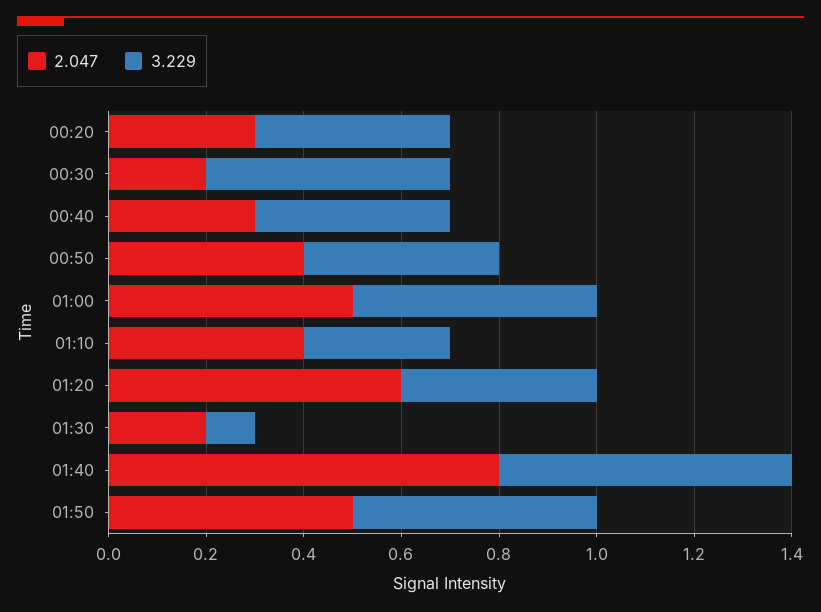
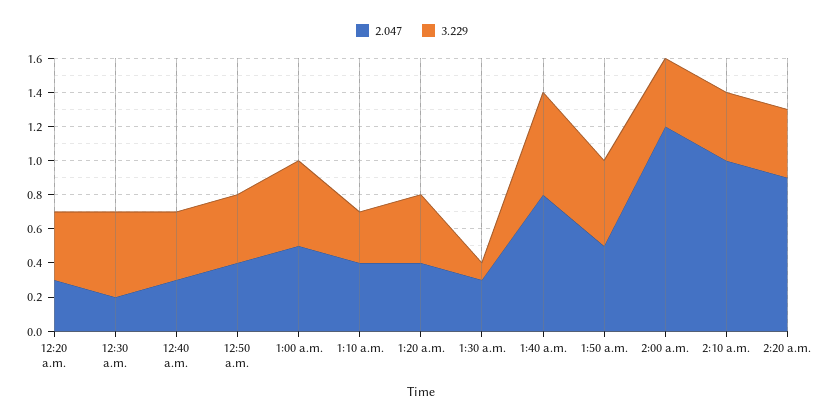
2.047, 01:20: 0.6 -> 0.4
2.047, 01:30: 0.2 -> 0.3
2.047, 2:00 a.m.: none -> 1.2
3.229, 2:00 a.m.: none -> 0.4
2.047, 2:10 a.m.: none -> 1
3.229, 2:10 a.m.: none -> 0.4
2.047, 2:20 a.m.: none -> 0.9
3.229, 2:20 a.m.: none -> 0.4

